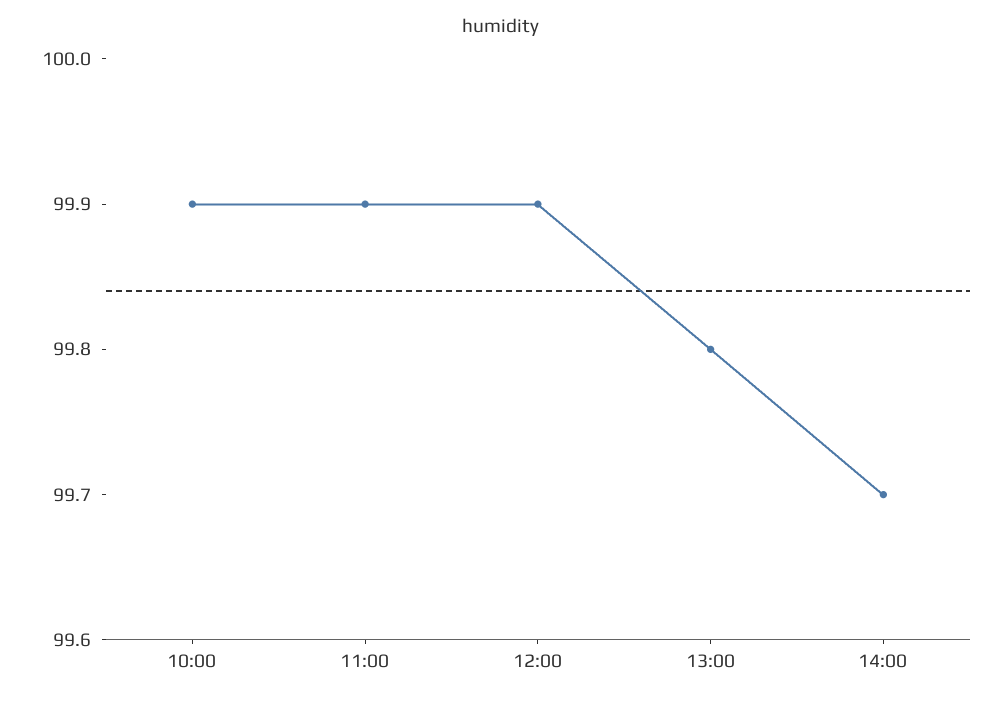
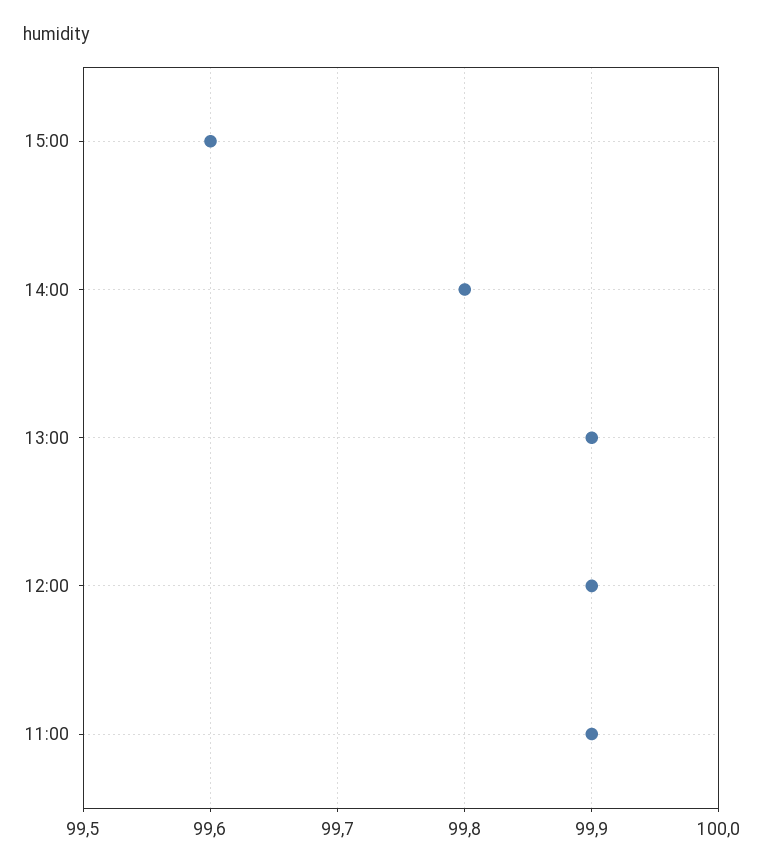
10:00: 99.9 -> none
13:00: 99.8 -> 99.9
14:00: 99.7 -> 99.8
15:00: none -> 99.6

